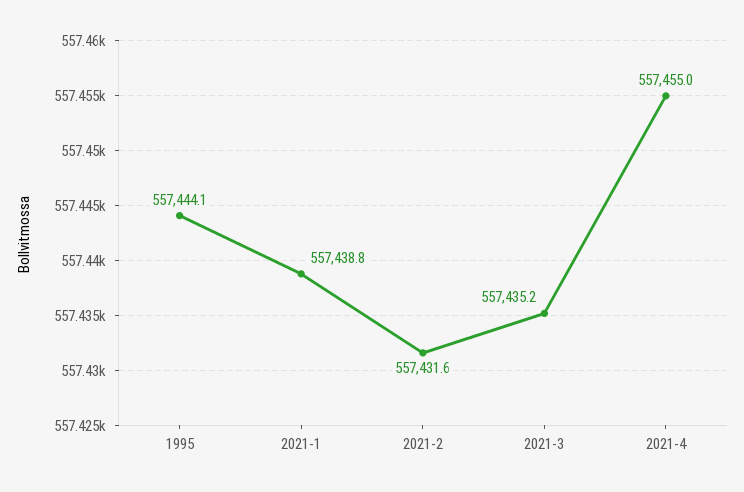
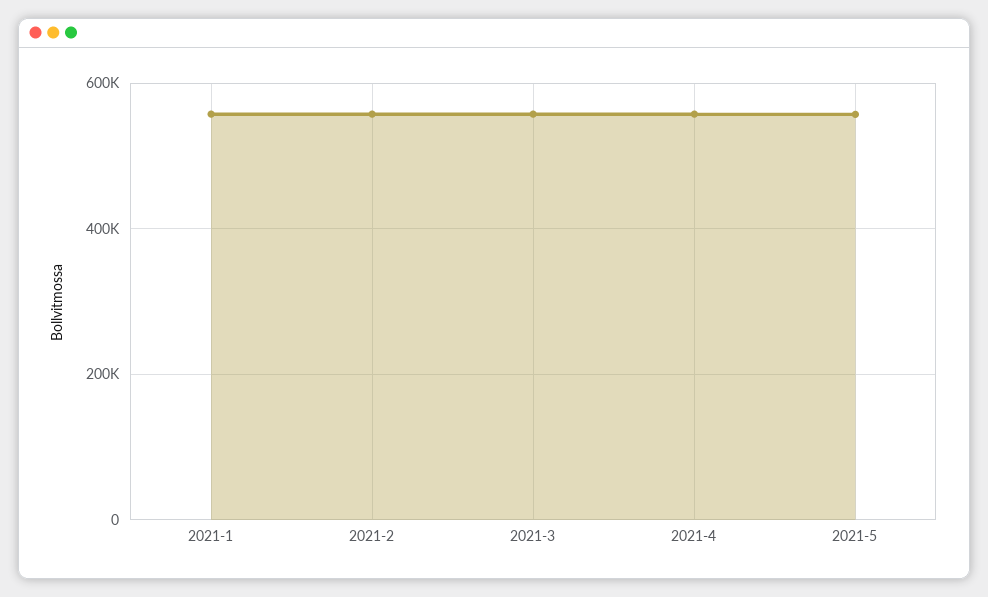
1995: 557444.1 -> none
2021-5: none -> 560000

